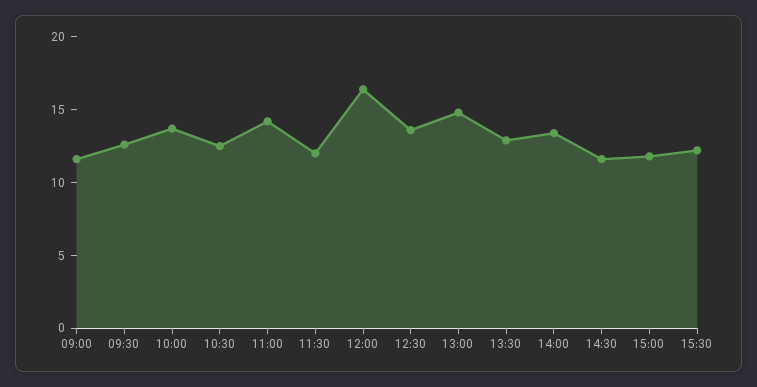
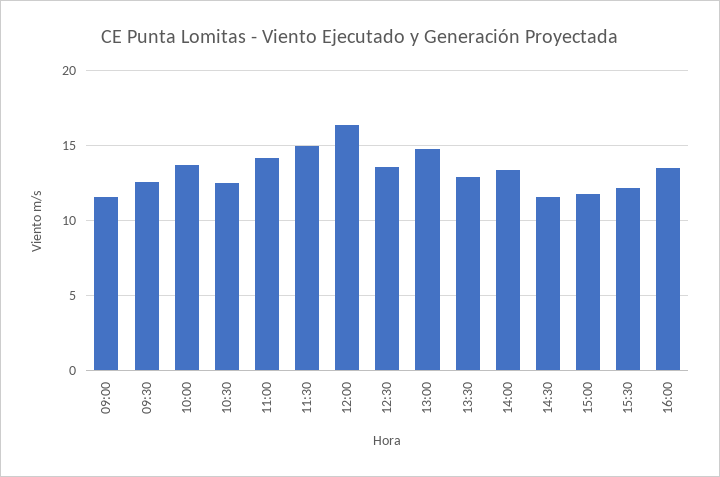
11:30: 12 -> 15
16:00: none -> 13.5

